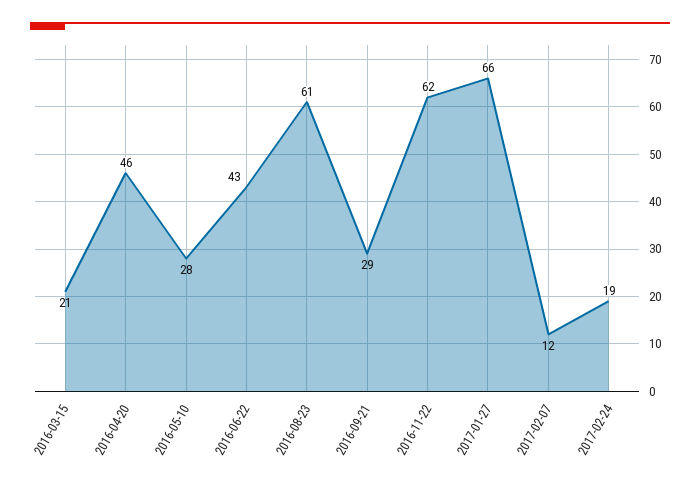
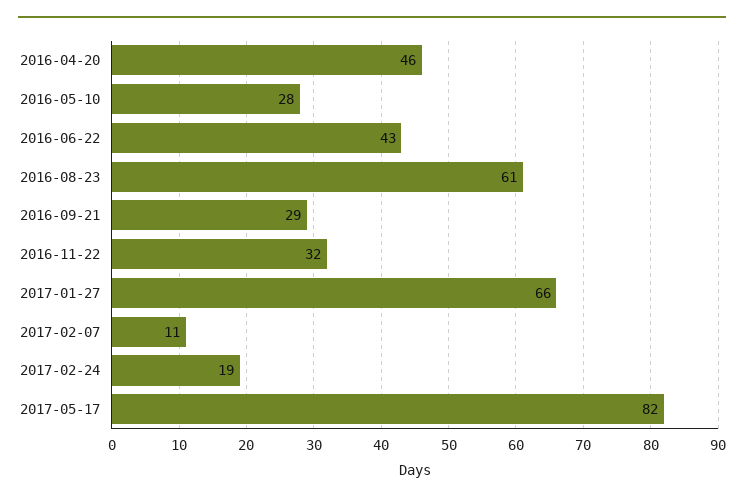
2016-03-15: 21 -> none
2016-11-22: 62 -> 32
2017-02-07: 12 -> 11
2017-05-17: none -> 82

